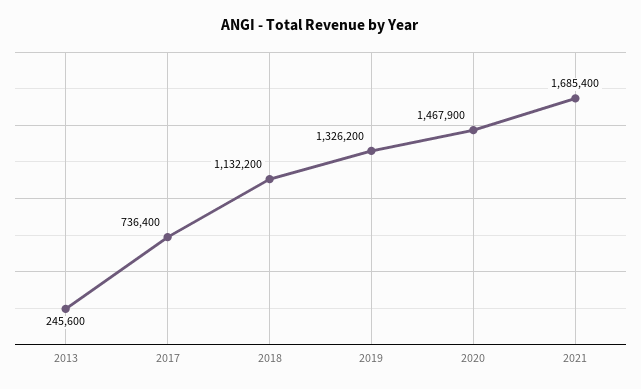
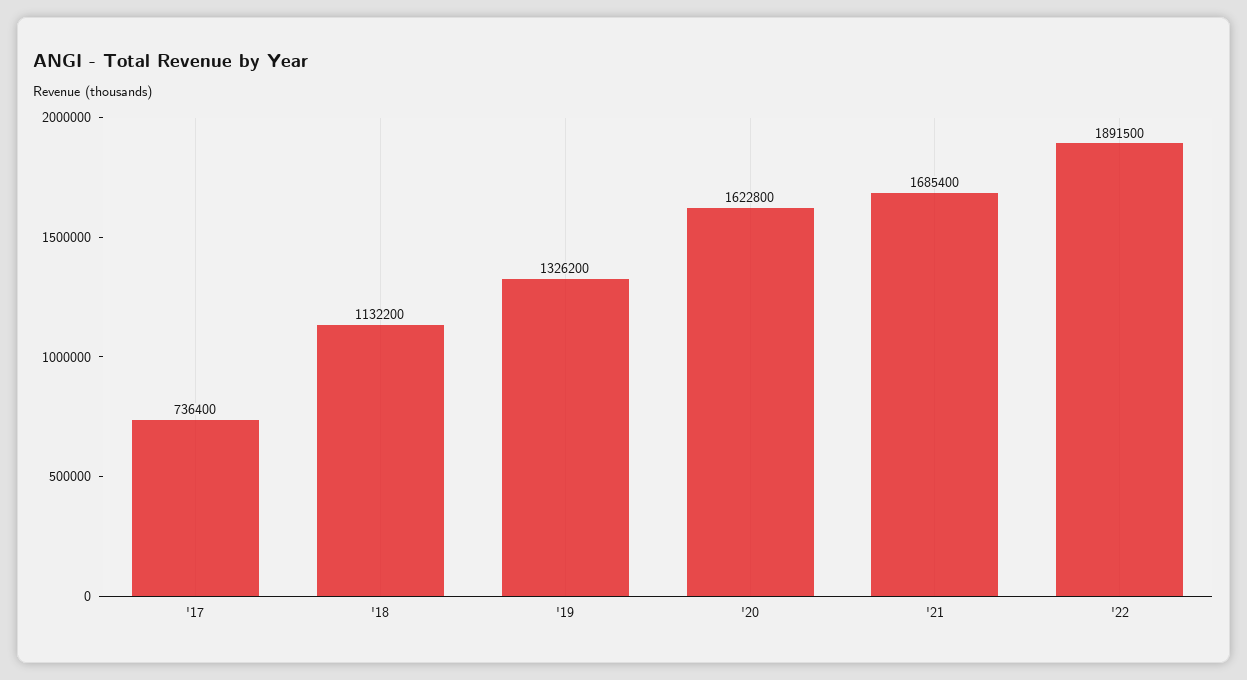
2013: 245600 -> none
2020: 1467900 -> 1622800
'22: none -> 1891500

